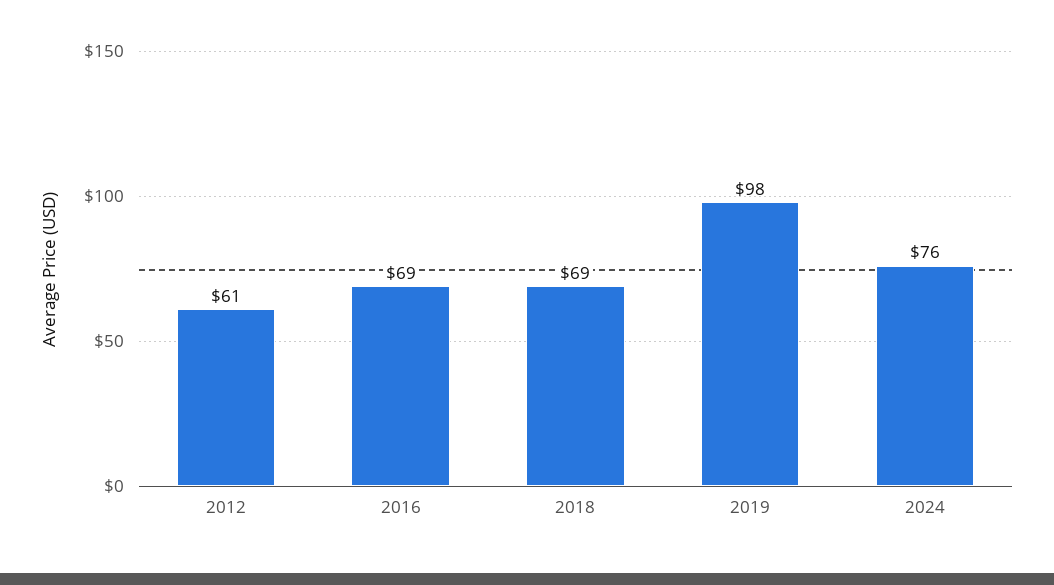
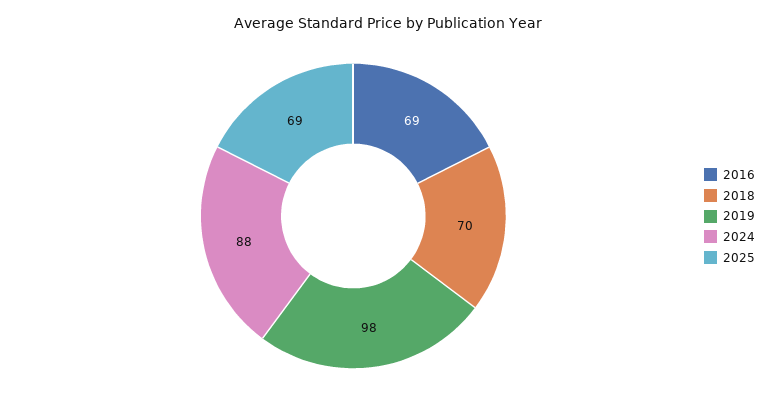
2012: 61 -> none
2018: 69 -> 70
2024: 76 -> 88
2025: none -> 69

